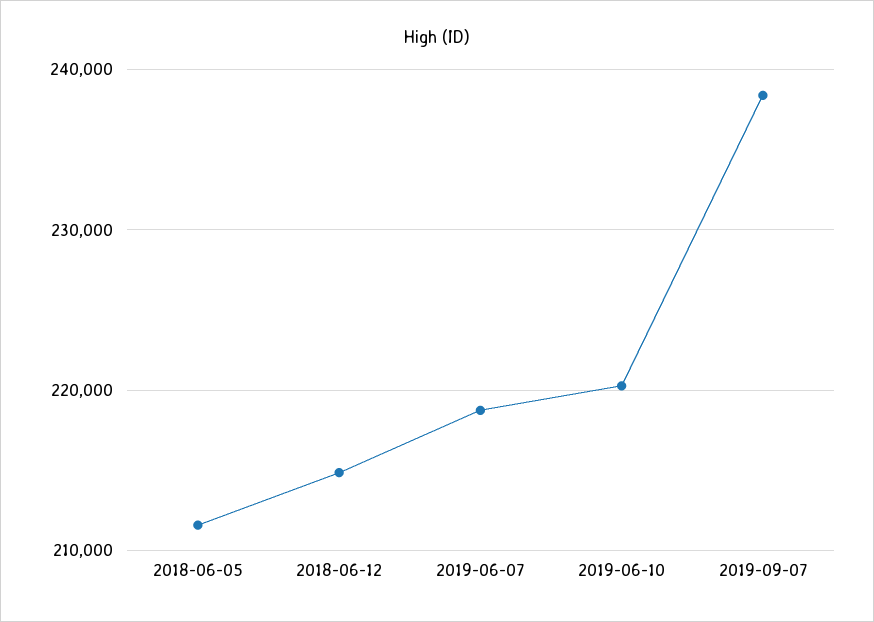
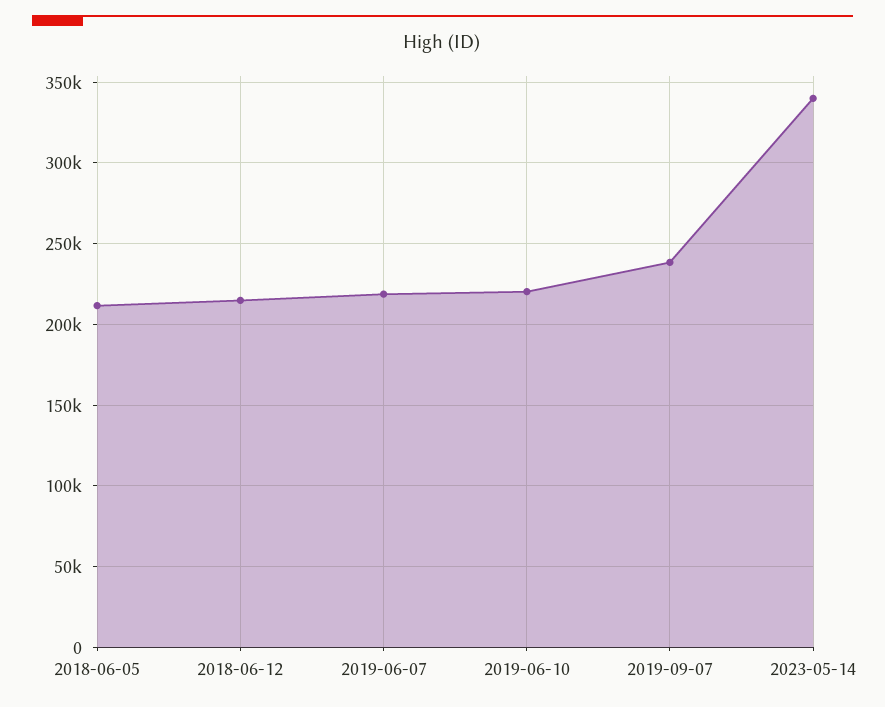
2023-05-14: none -> 340000

